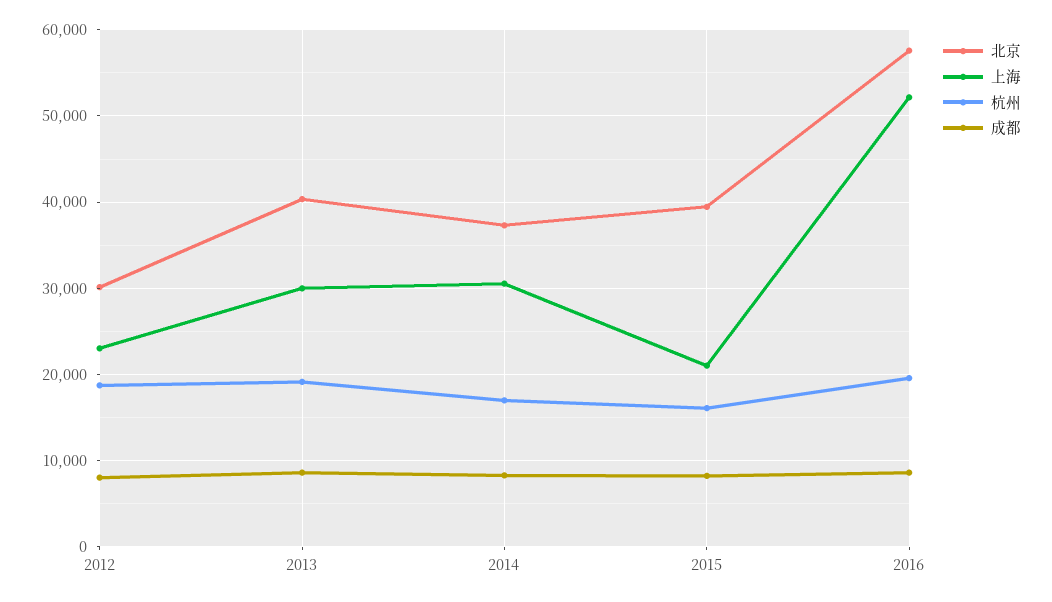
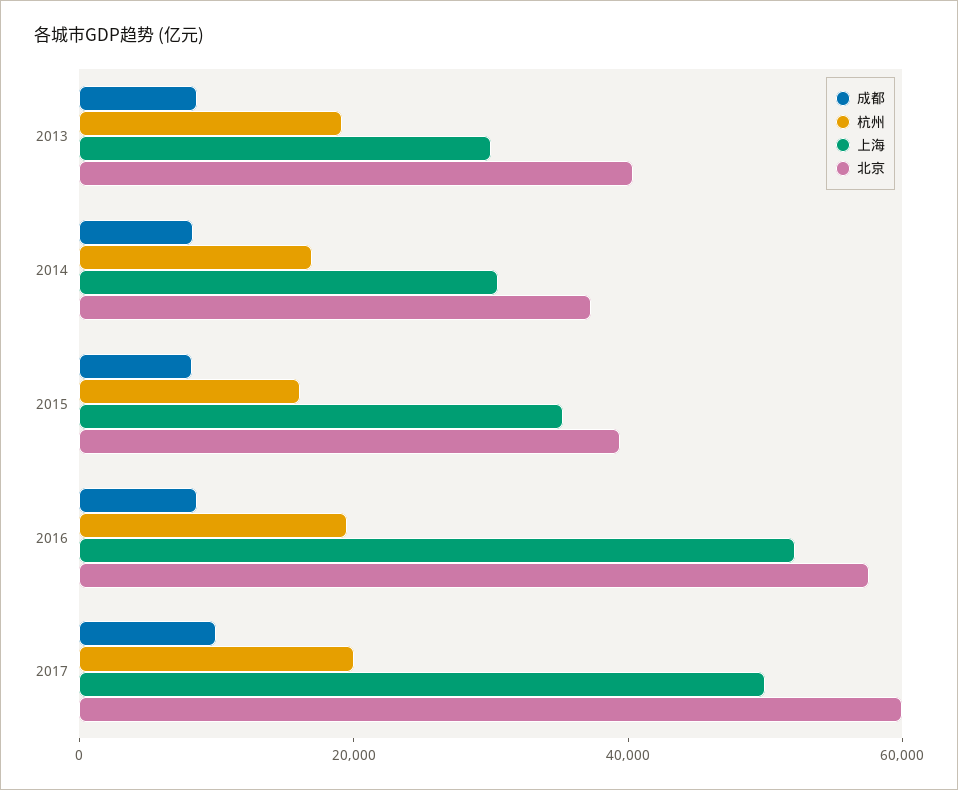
北京, 2012: 30000 -> none
上海, 2012: 23000 -> none
杭州, 2012: 19000 -> none
成都, 2012: 8000 -> none
上海, 2015: 21000 -> 35000
成都, 2017: none -> 10000
杭州, 2017: none -> 20000
上海, 2017: none -> 50000
北京, 2017: none -> 60000

